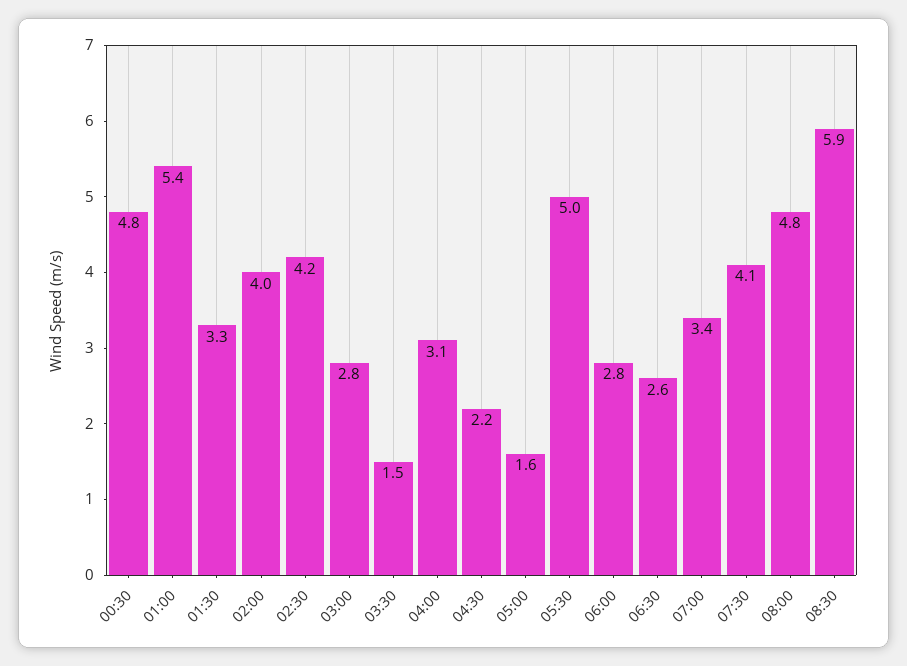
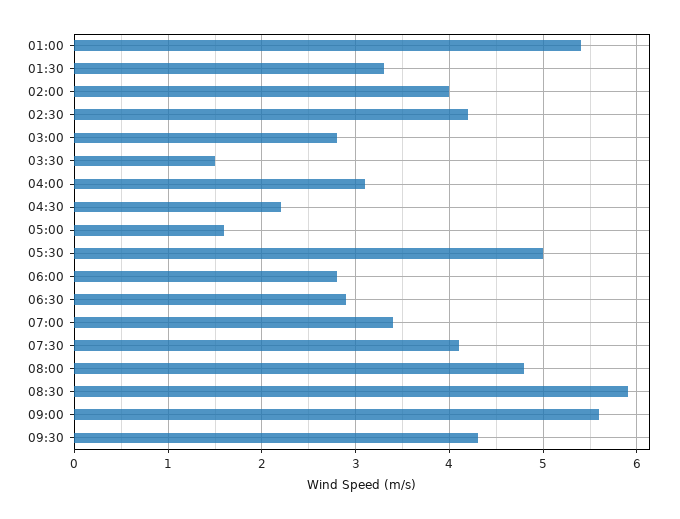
00:30: 4.8 -> none
06:30: 2.6 -> 2.9
09:00: none -> 5.6
09:30: none -> 4.3

